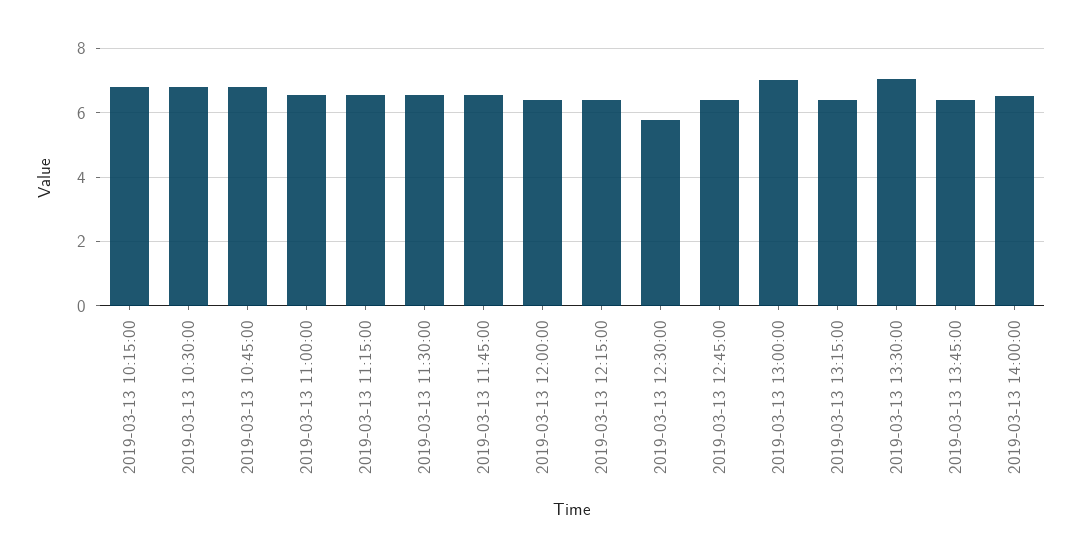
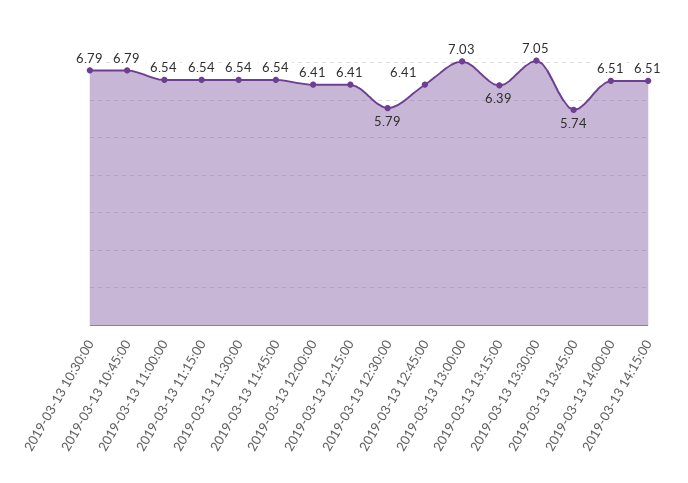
2019-03-13 10:15:00: 6.8 -> none
2019-03-13 13:45:00: 6.4 -> 5.74
2019-03-13 14:15:00: none -> 6.51

